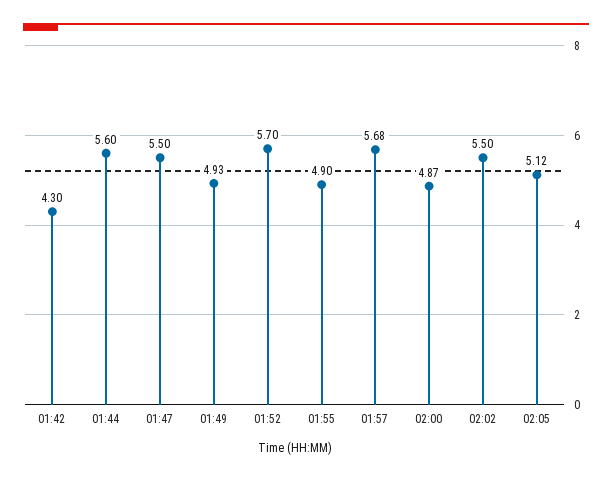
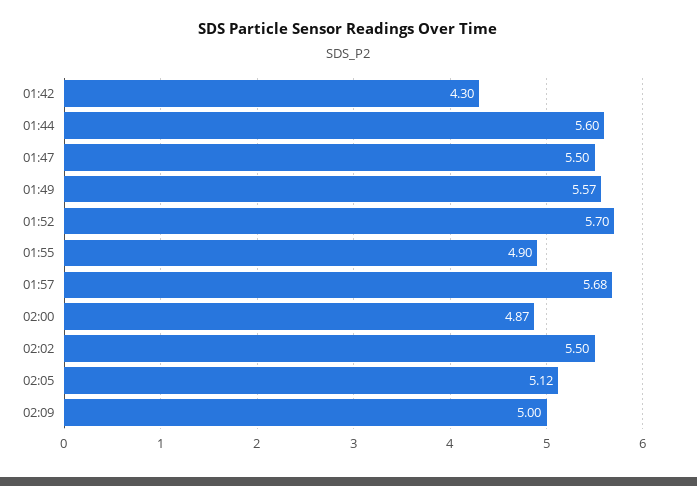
01:49: 4.93 -> 5.57
02:09: none -> 5

